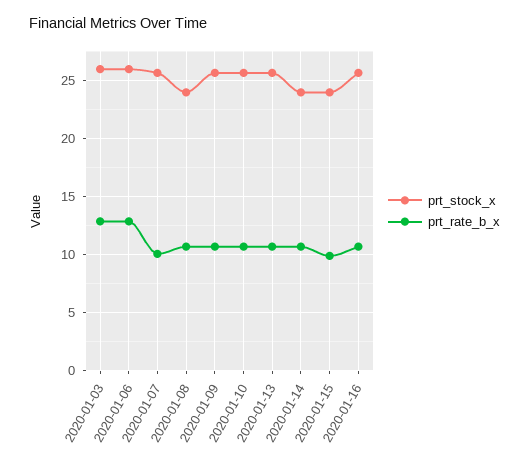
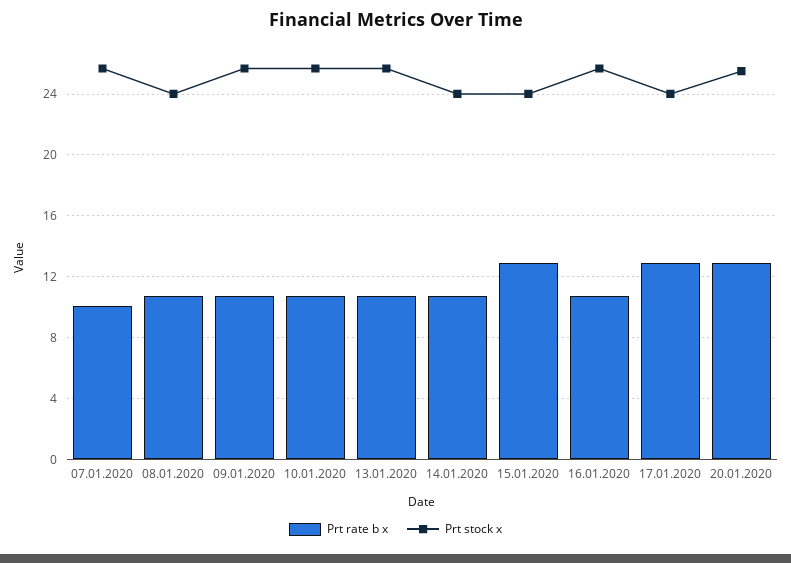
prt_stock_x, 2020-01-03: 26 -> none
prt_rate_b_x, 2020-01-03: 13 -> none
prt_stock_x, 2020-01-06: 26 -> none
prt_rate_b_x, 2020-01-06: 13 -> none
prt_rate_b_x, 2020-01-15: 10 -> 13
prt_rate_b_x, 17.01.2020: none -> 13
prt_stock_x, 17.01.2020: none -> 24
prt_rate_b_x, 20.01.2020: none -> 13
prt_stock_x, 20.01.2020: none -> 25.5

